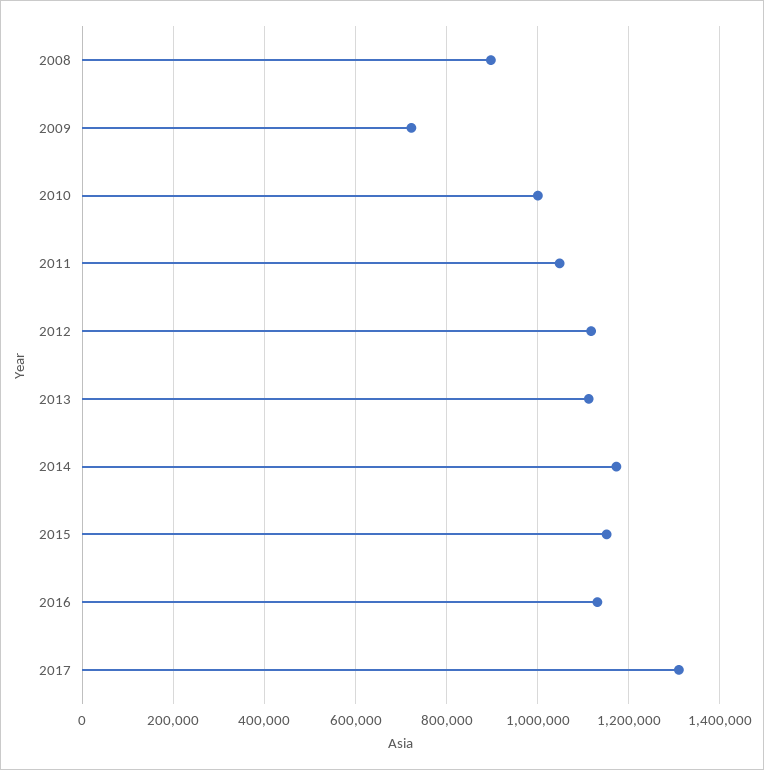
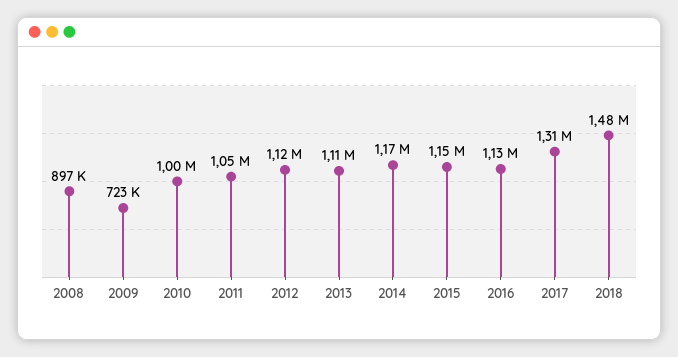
2018: none -> 1480000

